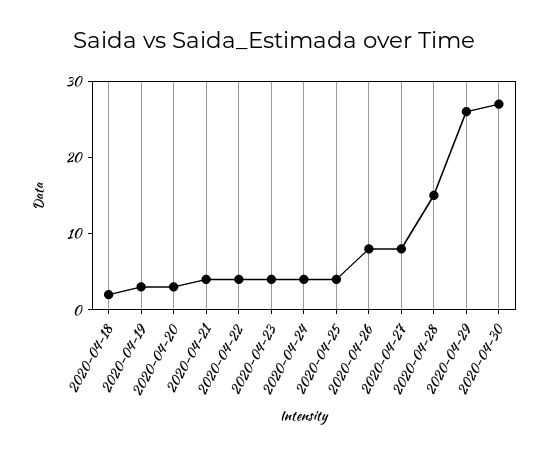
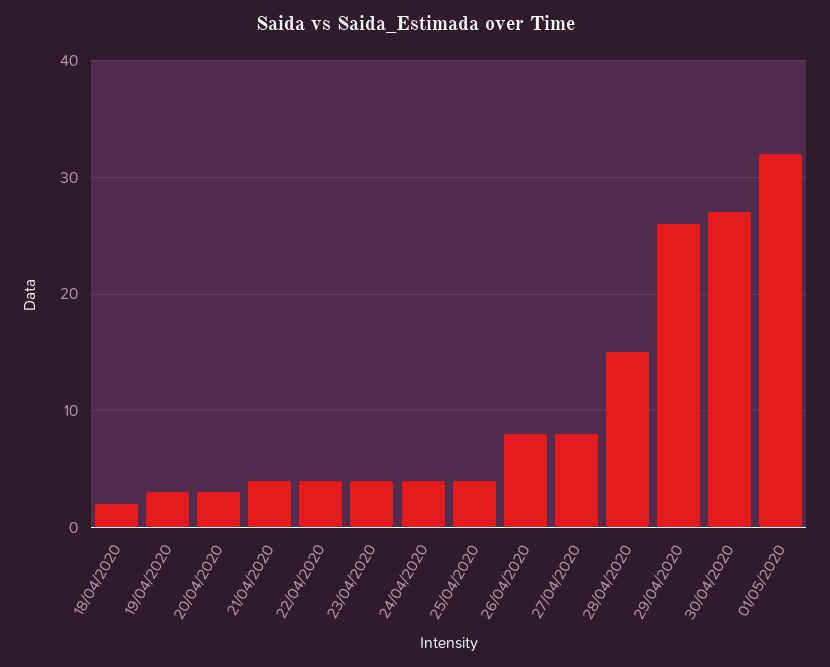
01/05/2020: none -> 32

